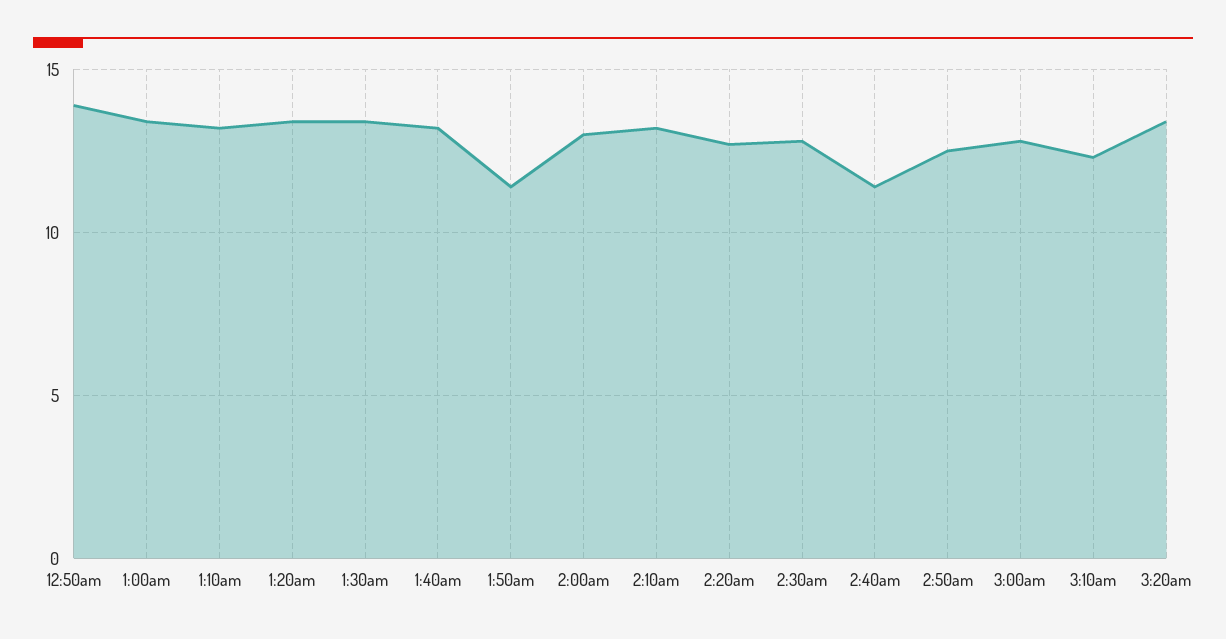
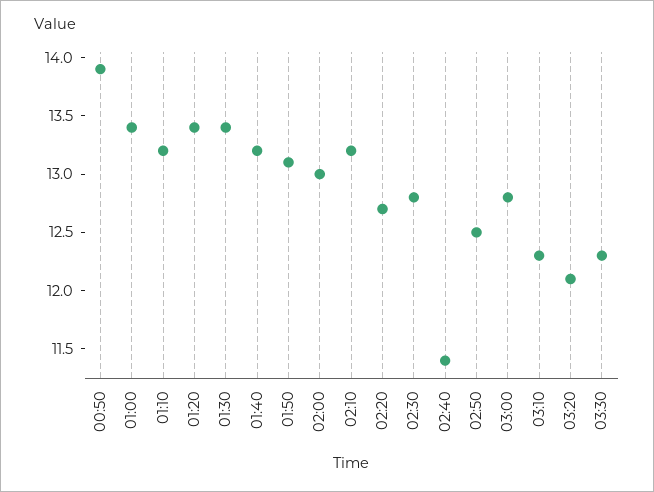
1:50am: 11.5 -> 13.1
3:20am: 13.5 -> 12.1
03:30: none -> 12.3

